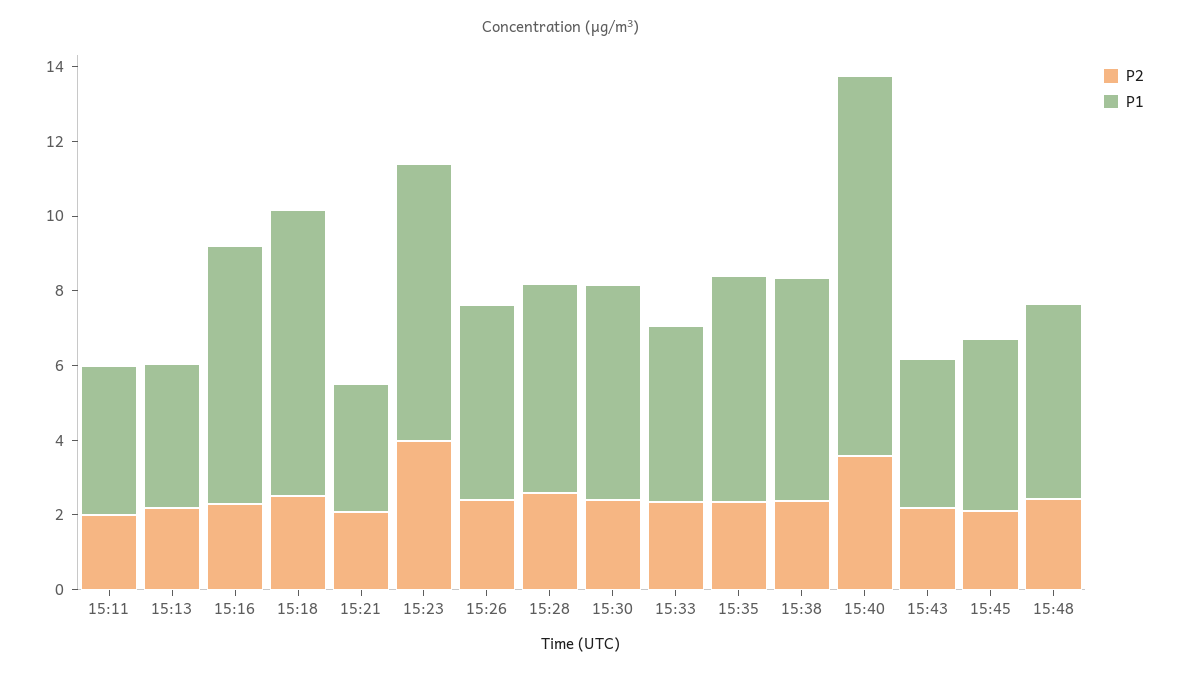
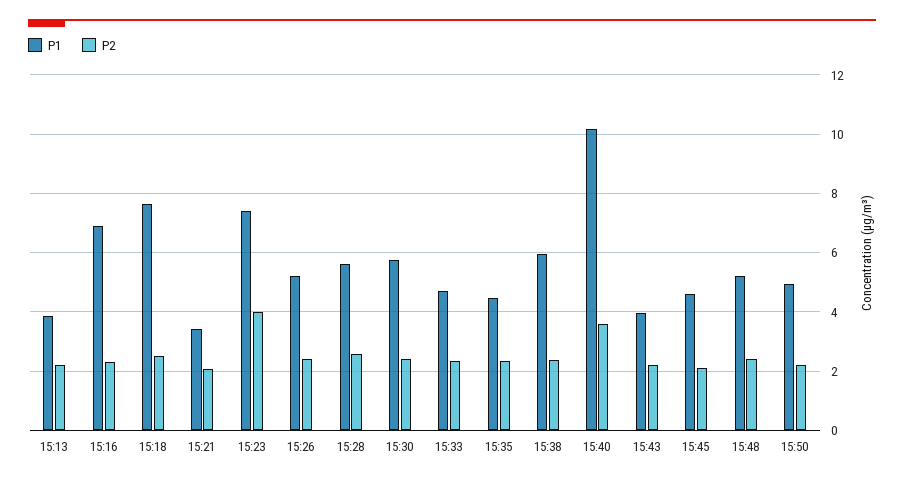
P2, 15:11: 2 -> none
P1, 15:11: 4 -> none
P1, 15:35: 6 -> 4.5
P1, 15:50: none -> 5
P2, 15:50: none -> 2.25

